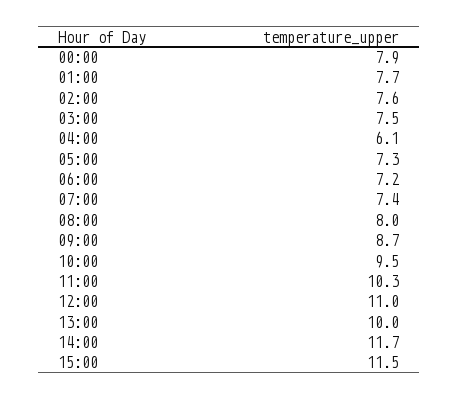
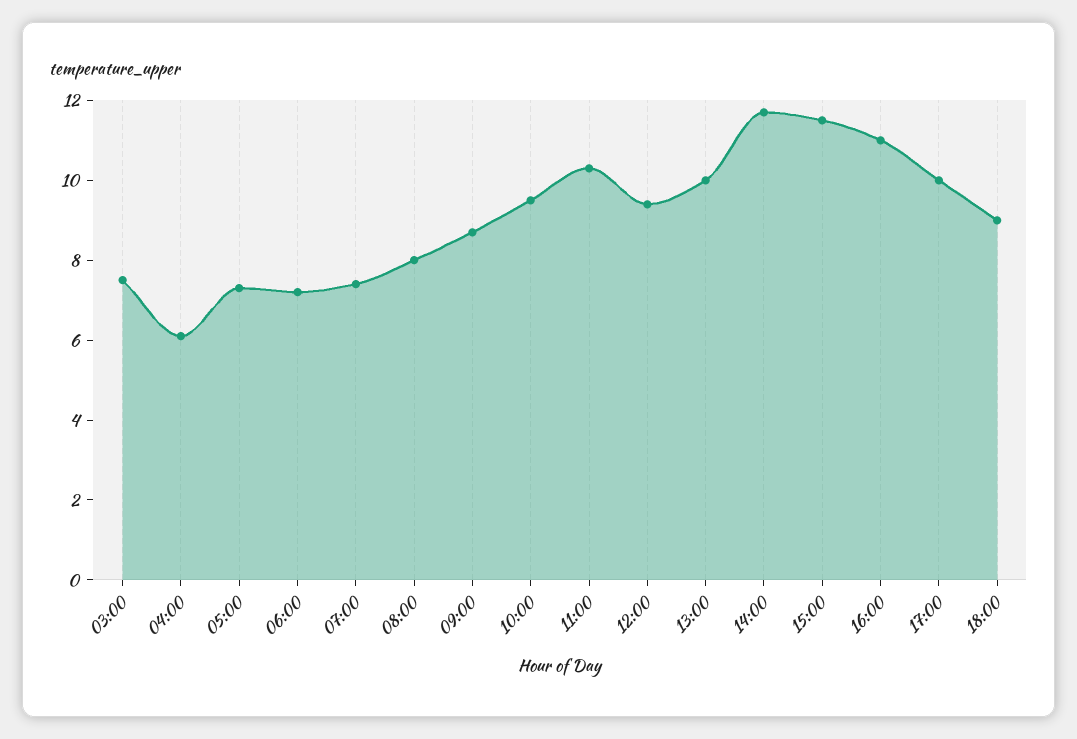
00:00: 7.9 -> none
01:00: 7.7 -> none
02:00: 7.6 -> none
12:00: 11 -> 9.5
16:00: none -> 11
17:00: none -> 10
18:00: none -> 9

